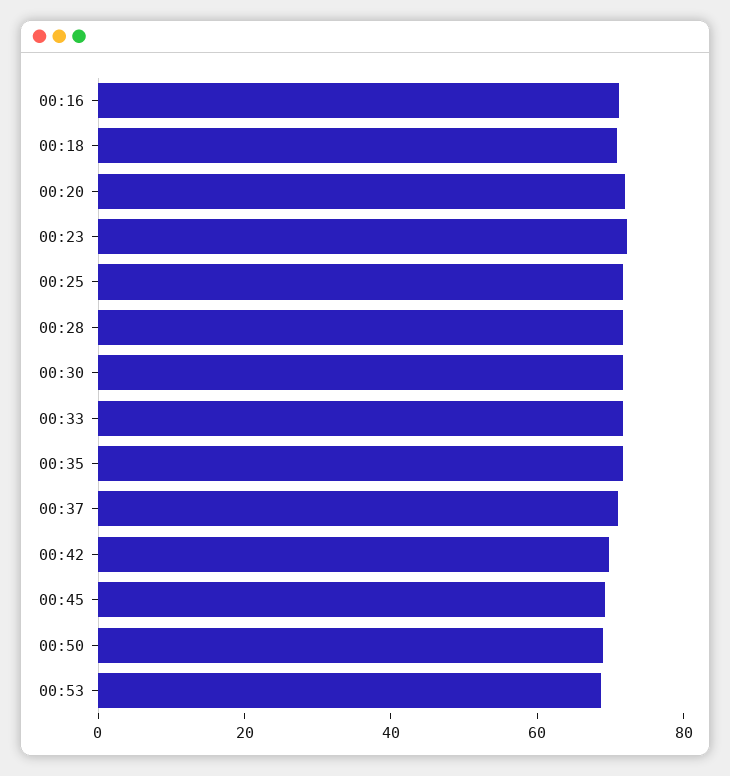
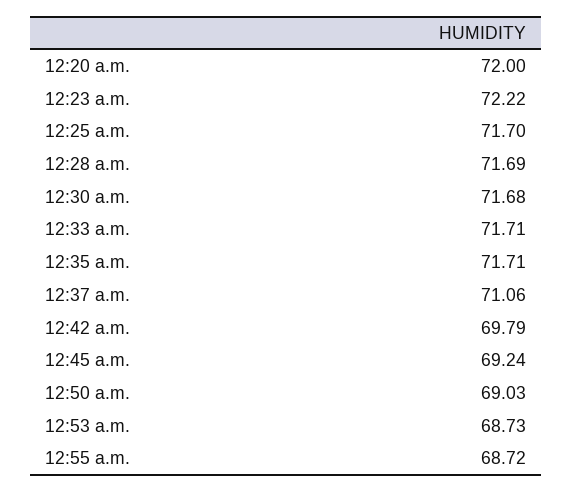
00:16: 70 -> none
00:18: 70 -> none
12:55 a.m.: none -> 68.72

